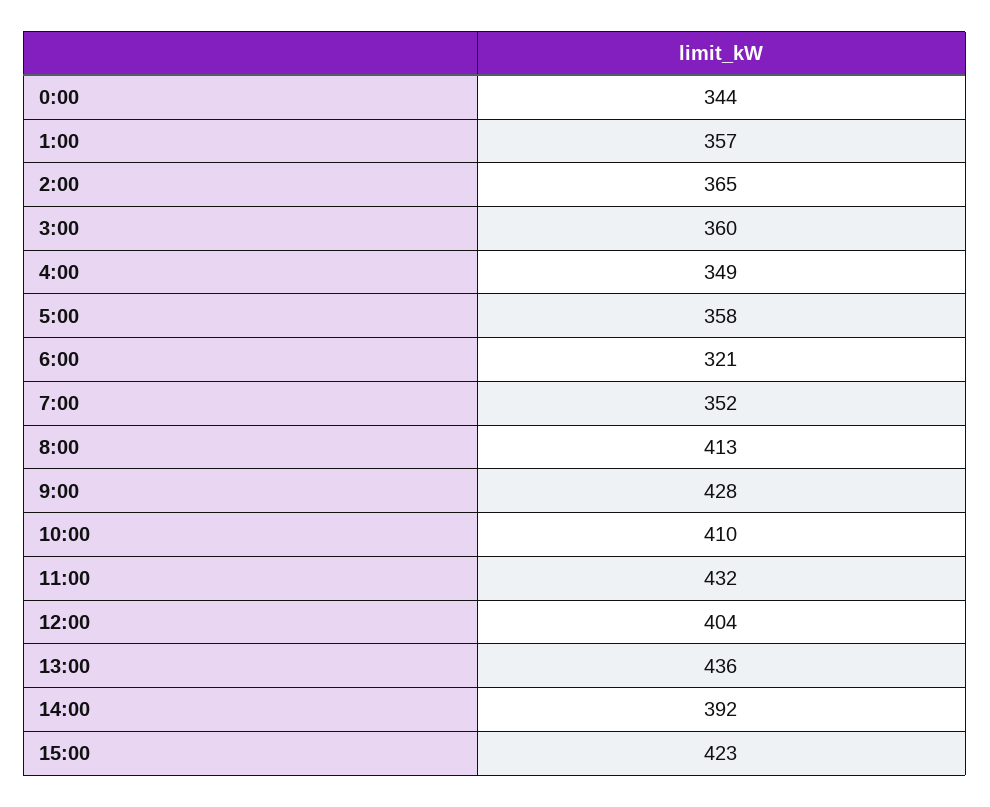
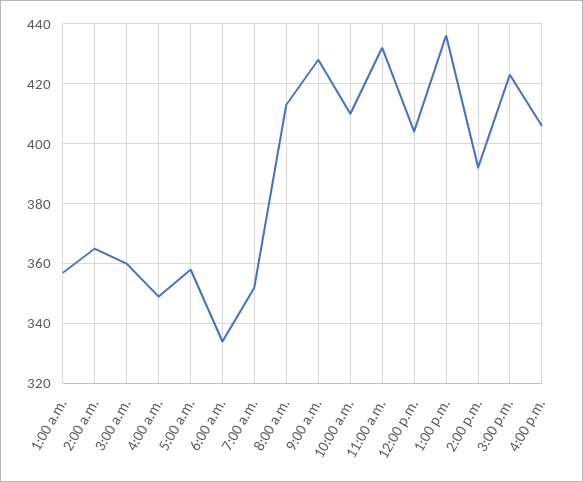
0:00: 344 -> none
6:00: 321 -> 335
4:00 p.m.: none -> 405

